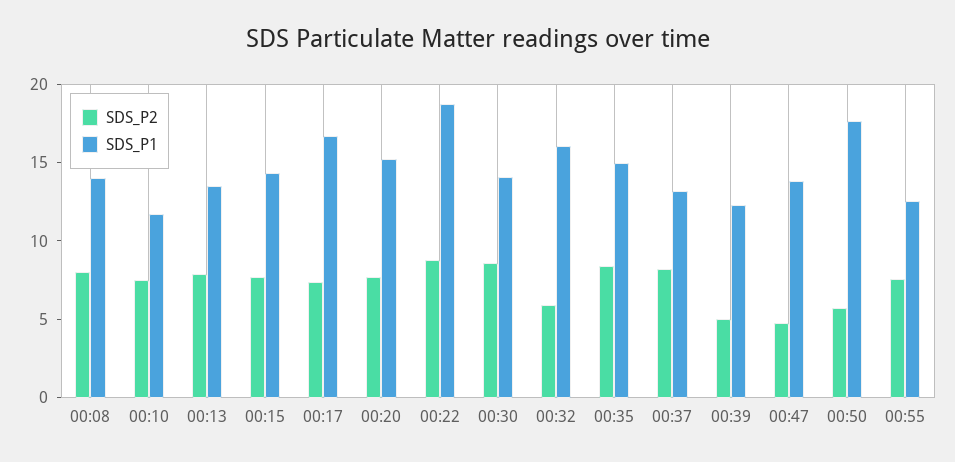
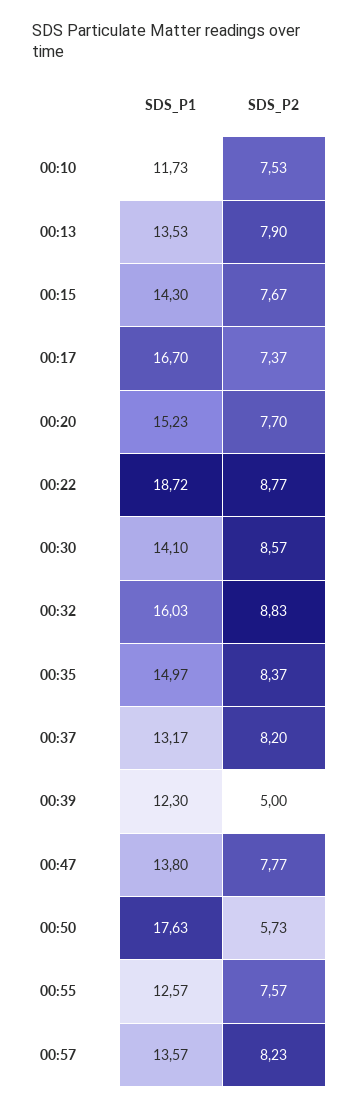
SDS_P2, 00:08: 8 -> none
SDS_P1, 00:08: 14 -> none
SDS_P2, 00:32: 6 -> 8.83
SDS_P2, 00:47: 5 -> 7.77
SDS_P1, 00:57: none -> 13.57
SDS_P2, 00:57: none -> 8.23

